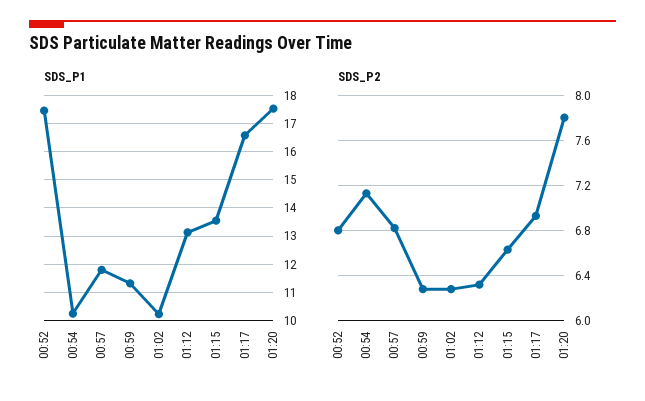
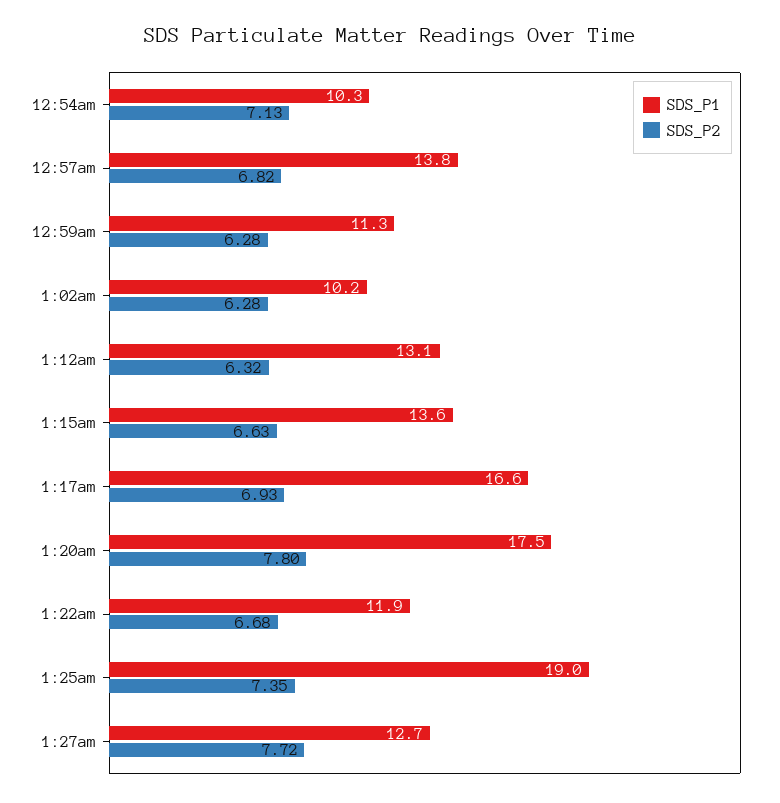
SDS_P1, 00:52: 17.5 -> none
SDS_P1, 00:57: 11.75 -> 13.8
SDS_P2, 00:52: 6.8 -> none
SDS_P1, 1:22am: none -> 11.9
SDS_P2, 1:22am: none -> 6.68
SDS_P1, 1:25am: none -> 19
SDS_P2, 1:25am: none -> 7.35
SDS_P1, 1:27am: none -> 12.7
SDS_P2, 1:27am: none -> 7.72

